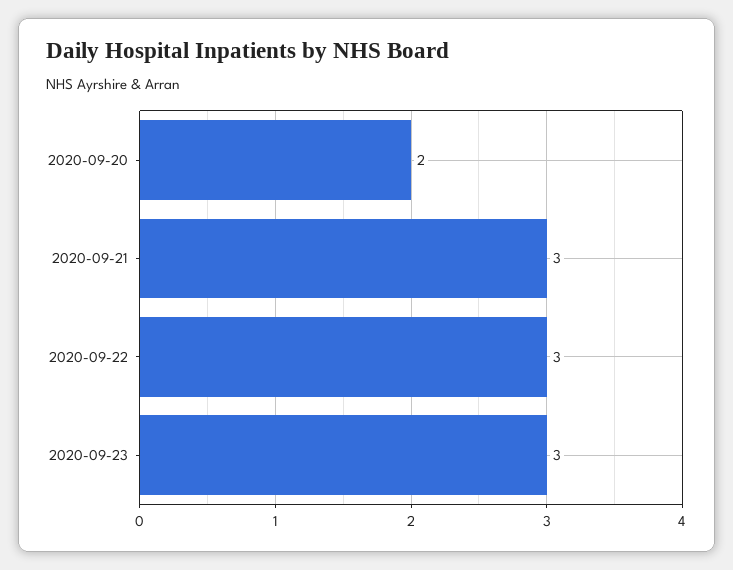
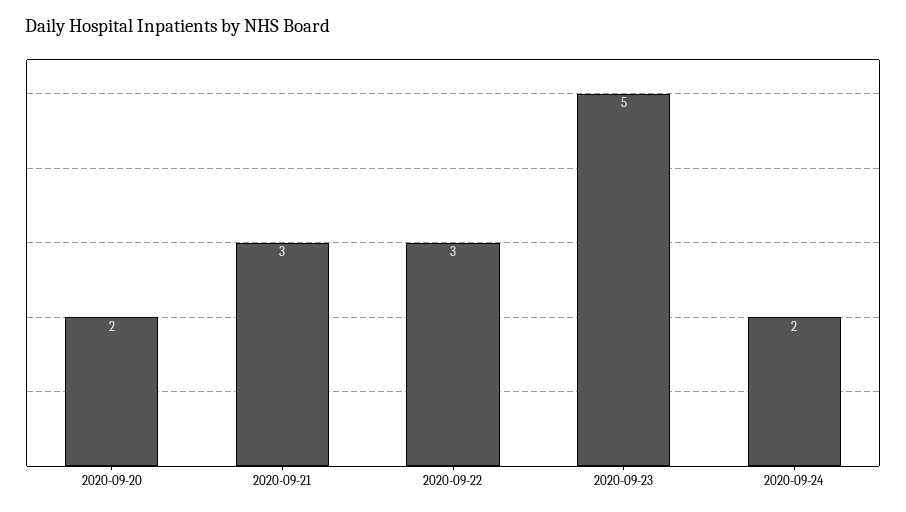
2020-09-23: 3 -> 5
2020-09-24: none -> 2

